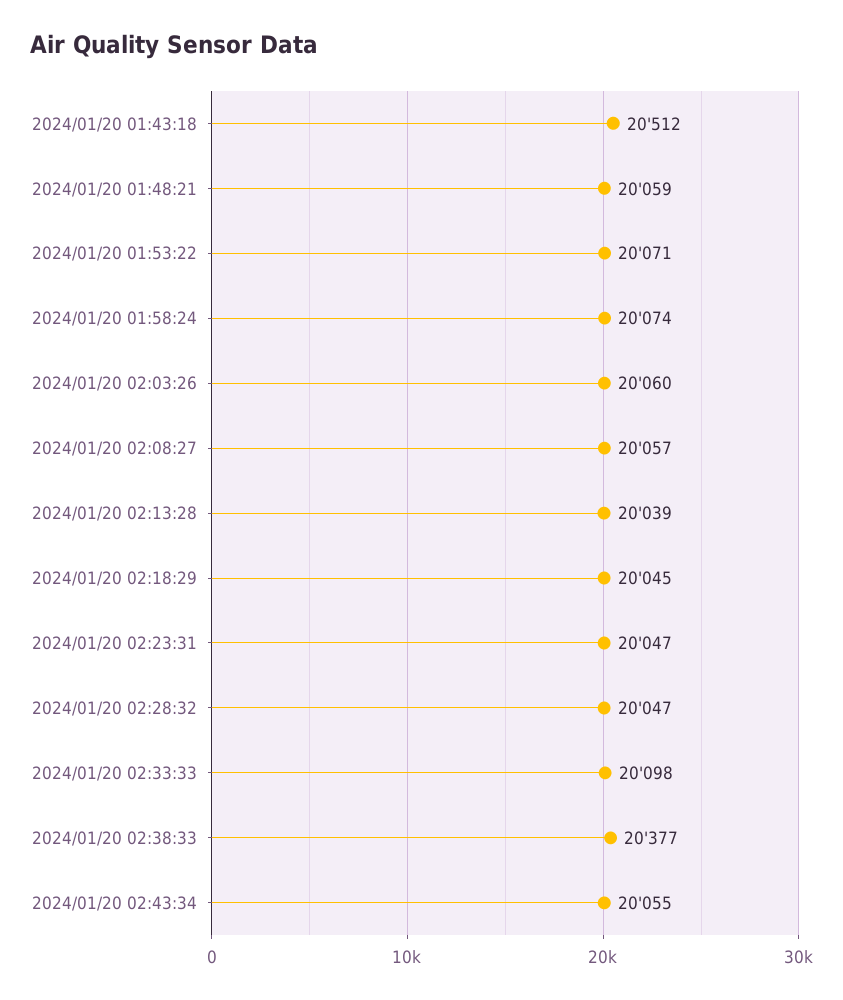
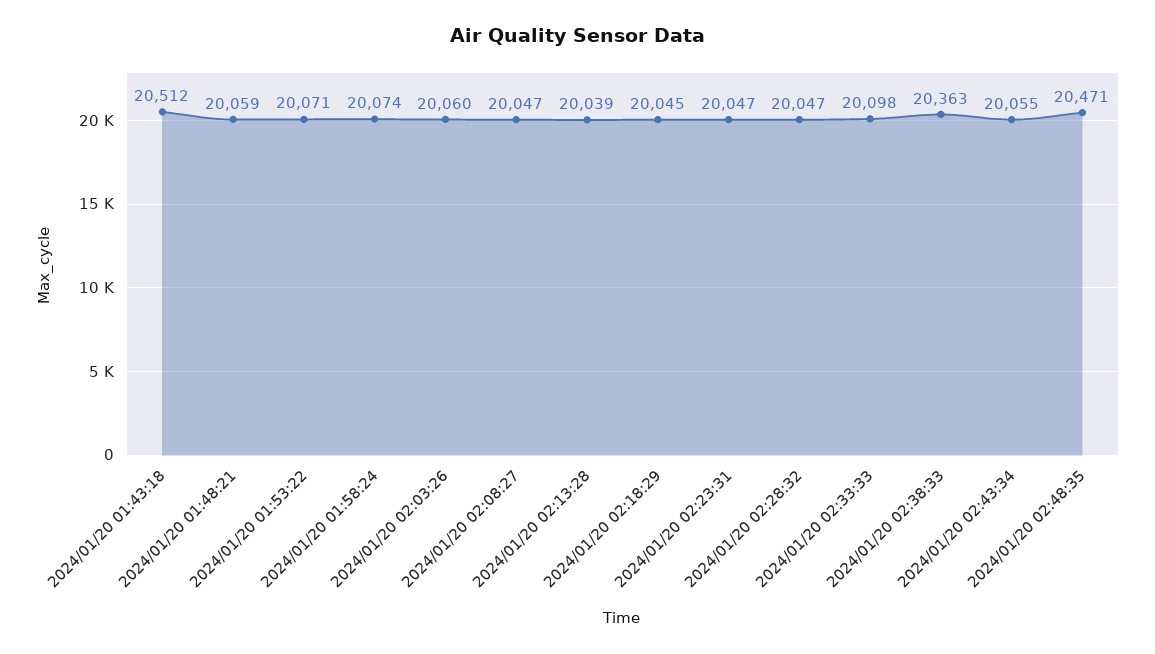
2024/01/20 02:08:27: 20057 -> 20047
2024/01/20 02:38:33: 20377 -> 20363
2024/01/20 02:48:35: none -> 20471

